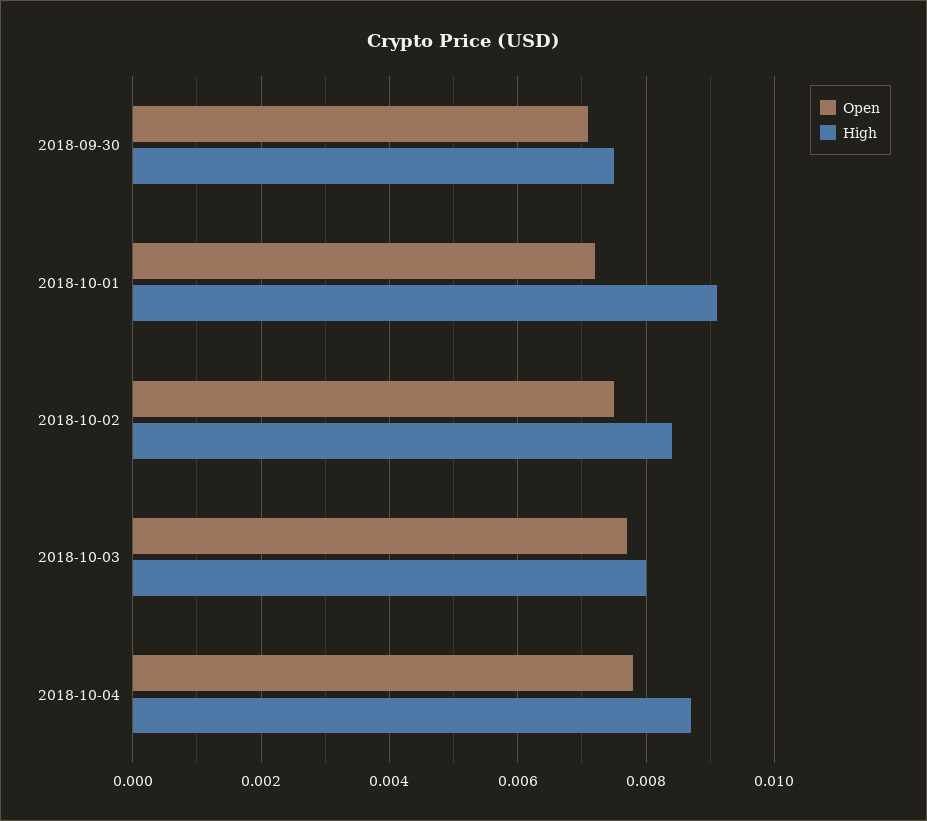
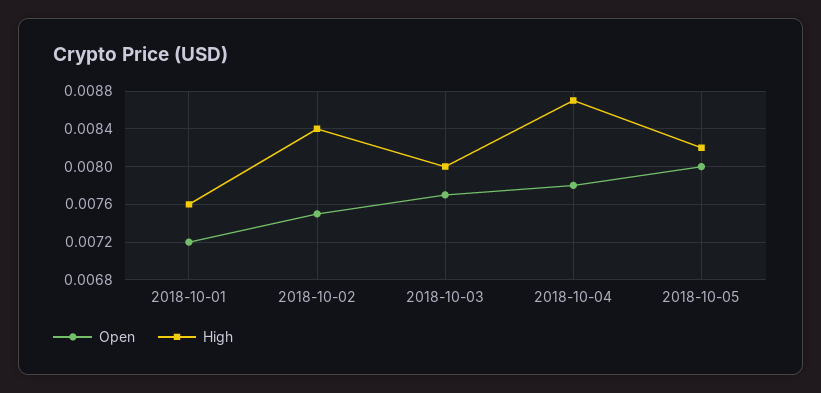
Open, 2018-09-30: 0.007 -> none
High, 2018-09-30: 0.0075 -> none
High, 2018-10-01: 0.009 -> 0.0076
Open, 2018-10-05: none -> 0.008
High, 2018-10-05: none -> 0.0082

